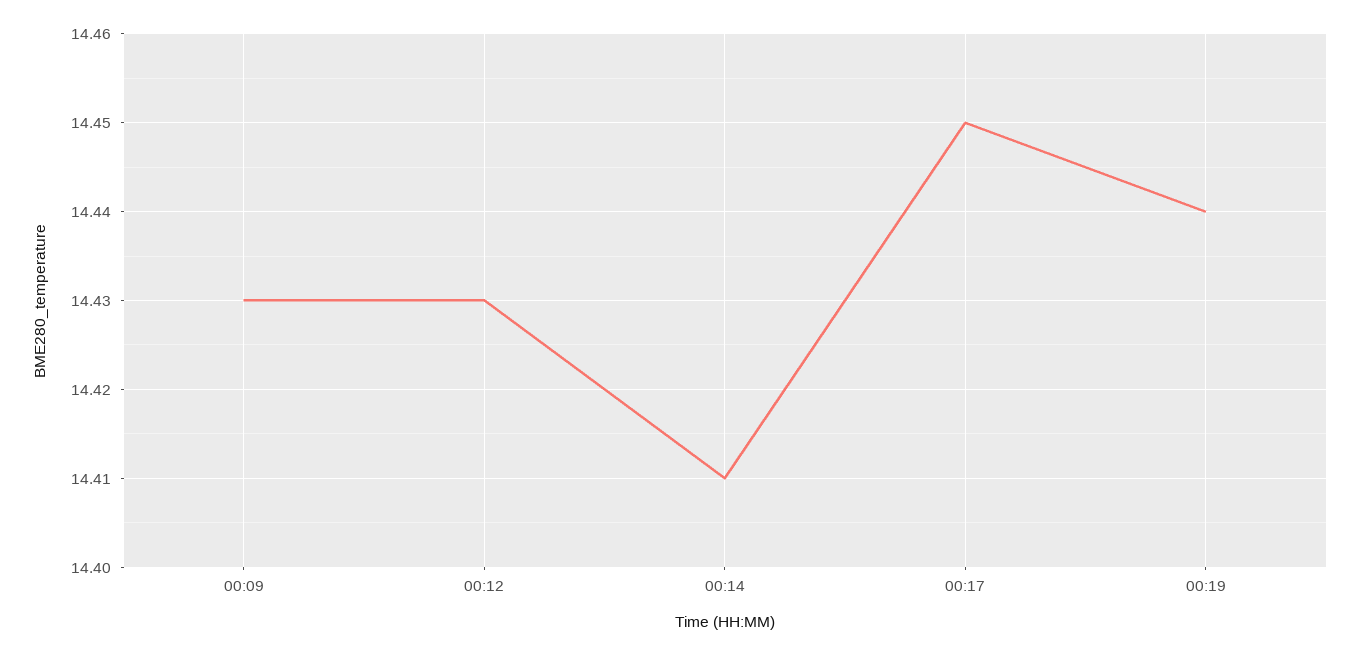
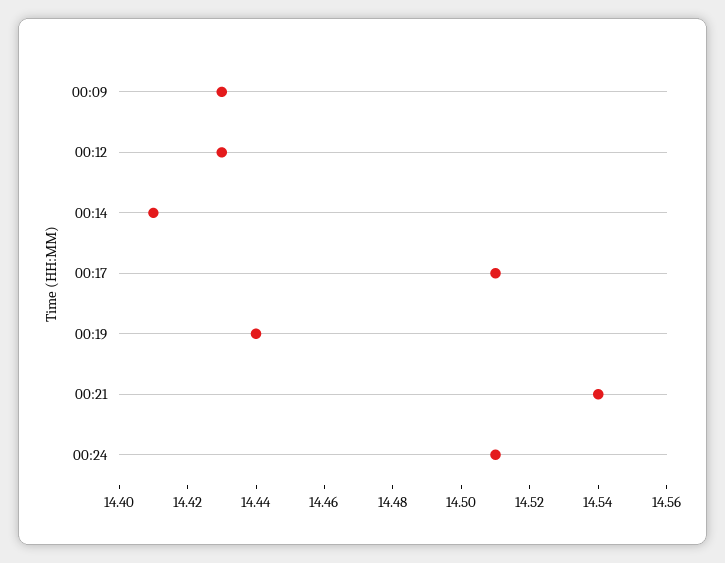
00:17: 14.45 -> 14.51
00:21: none -> 14.54
00:24: none -> 14.51

